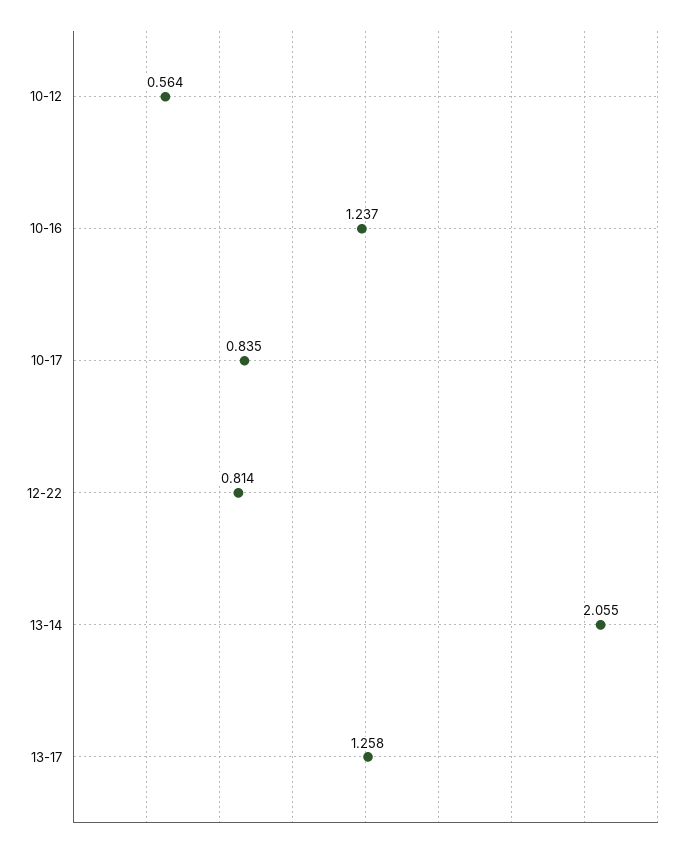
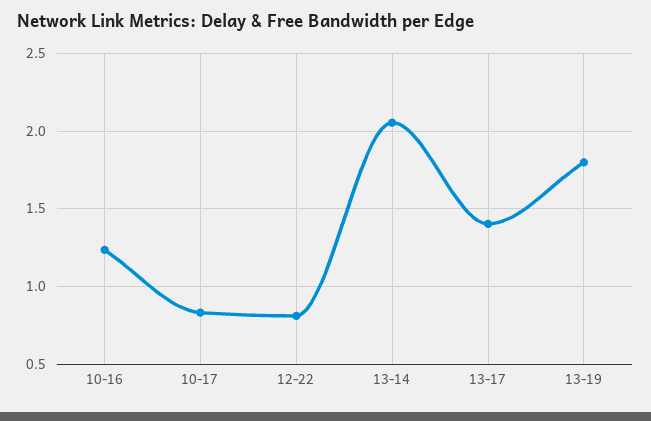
10-12: 0.564 -> none
13-17: 1.258 -> 1.4
13-19: none -> 1.8

